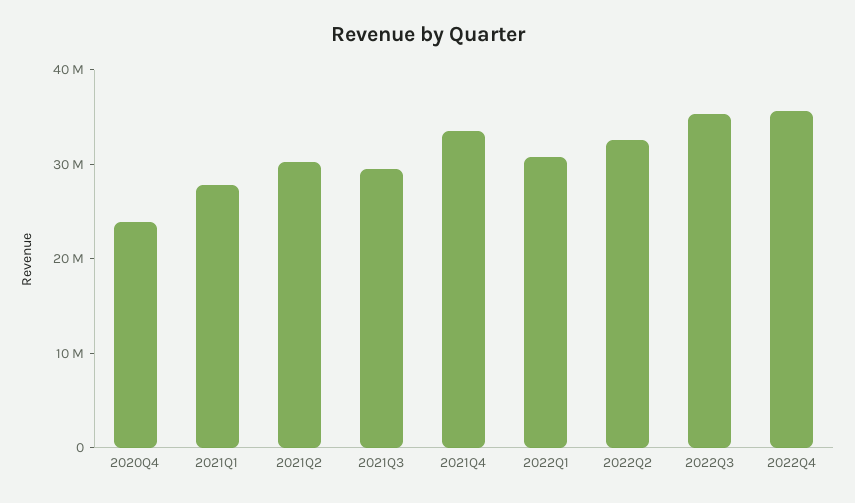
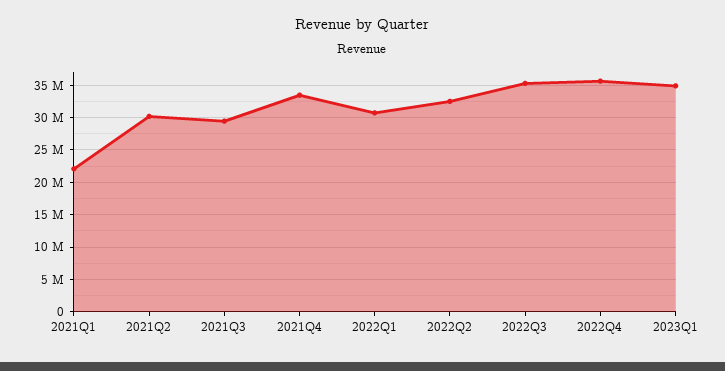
2020Q4: 24000000 -> none
2021Q1: 28000000 -> 22000000
2023Q1: none -> 35000000

